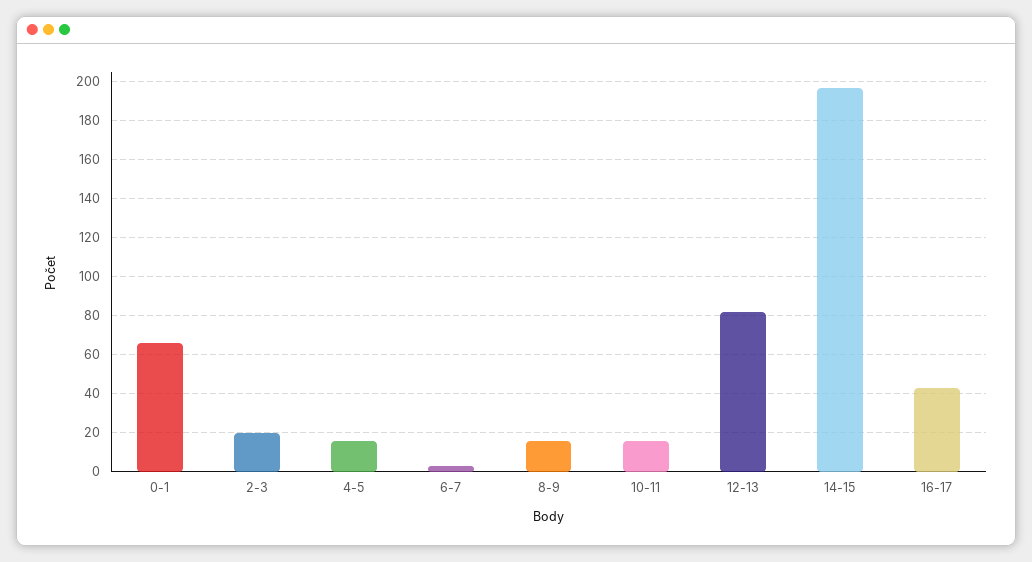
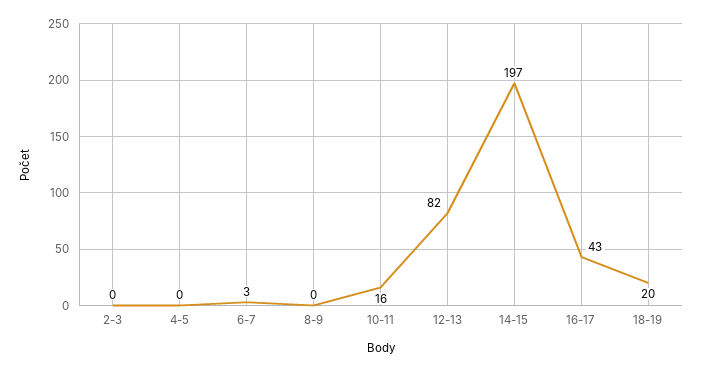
0-1: 65 -> none
2-3: 20 -> 0
4-5: 15 -> 0
8-9: 15 -> 0
18-19: none -> 20

